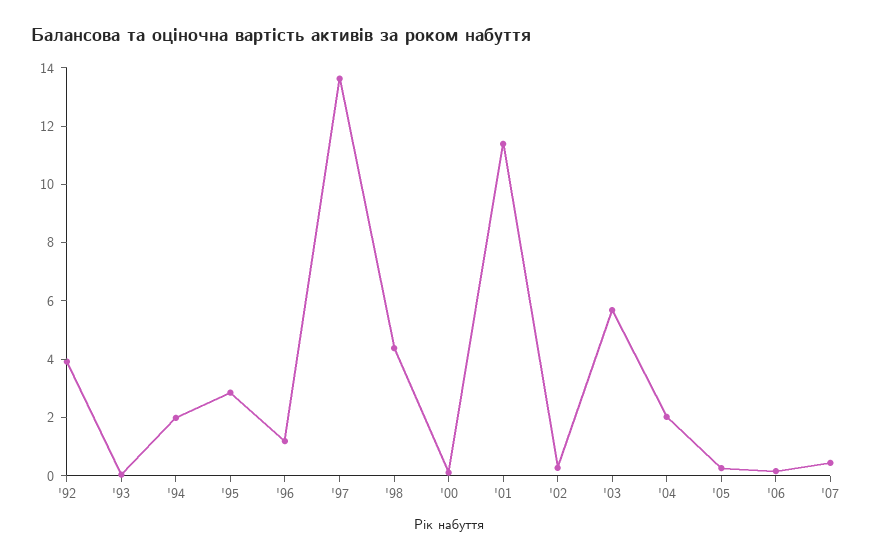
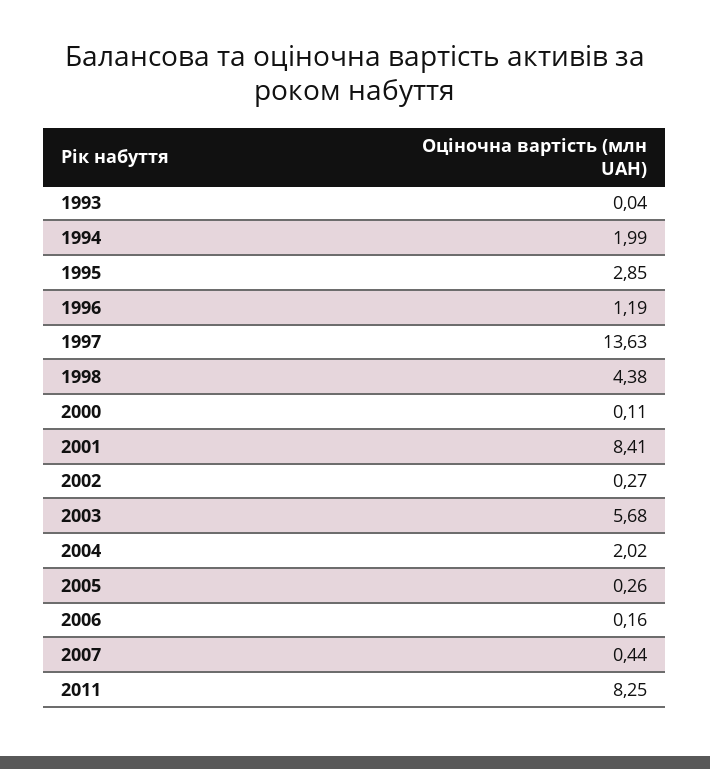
'92: 4 -> none
'01: 11.5 -> 8.41
2011: none -> 8.25

